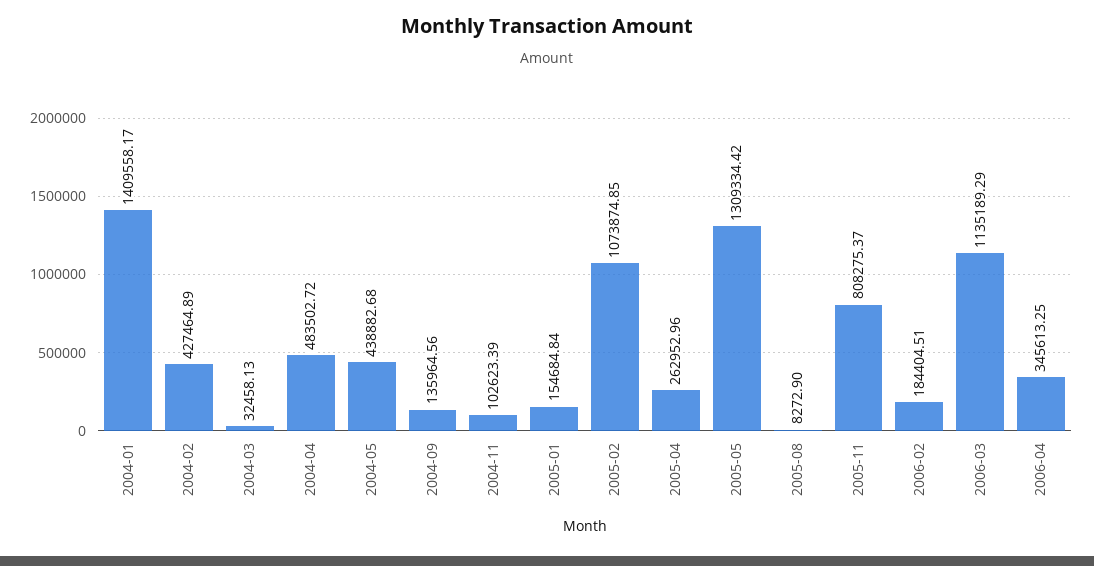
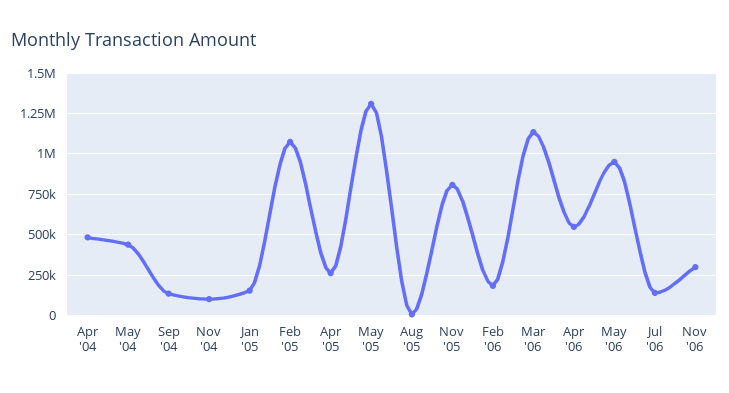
2004-01: 1409558.17 -> none
2004-02: 427464.89 -> none
2004-03: 32458.13 -> none
2006-04: 345613.25 -> 550000
May '06: none -> 950000
Jul '06: none -> 150000
Nov '06: none -> 300000

